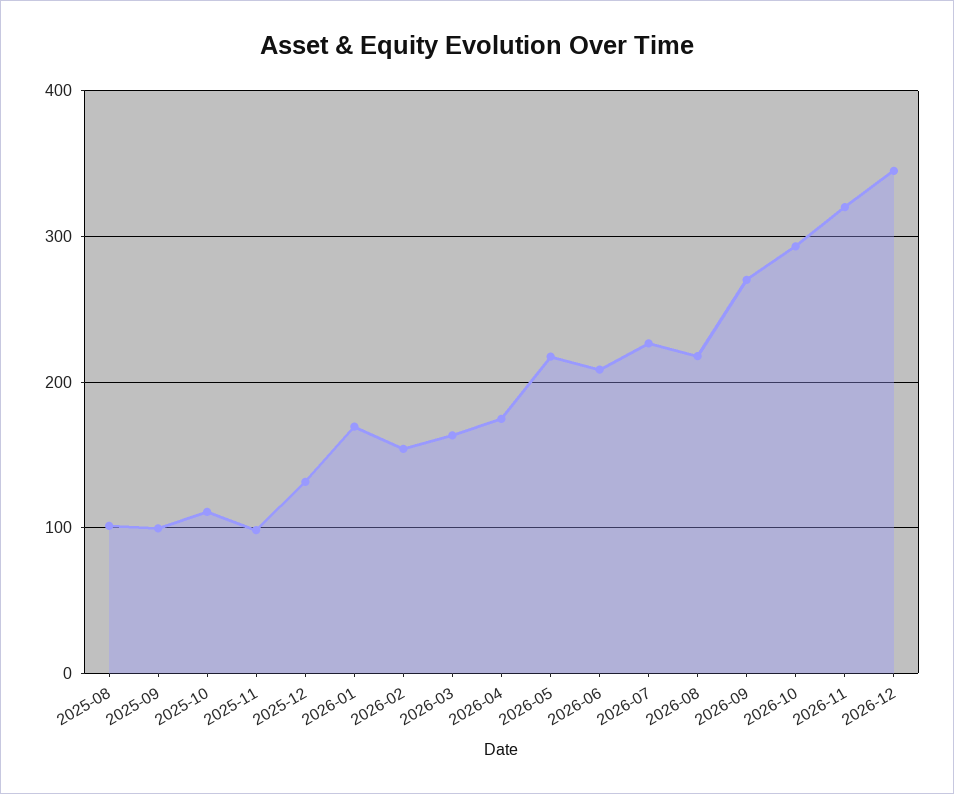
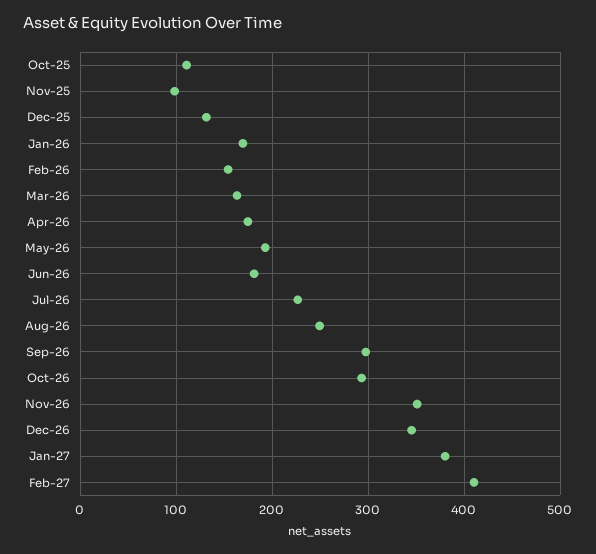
2025-08: 100 -> none
2025-09: 100 -> none
2026-05: 220 -> 190
2026-06: 210 -> 180
2026-08: 220 -> 250
2026-09: 270 -> 300
2026-11: 320 -> 350
Jan-27: none -> 380
Feb-27: none -> 410

